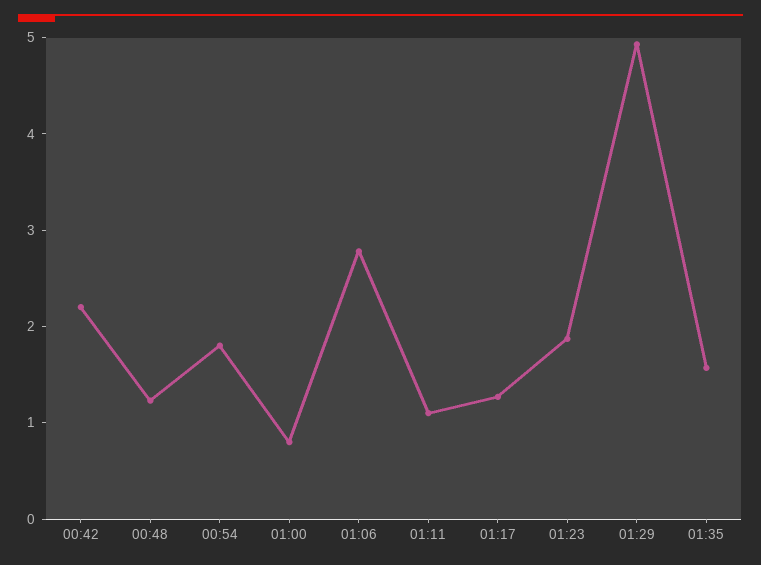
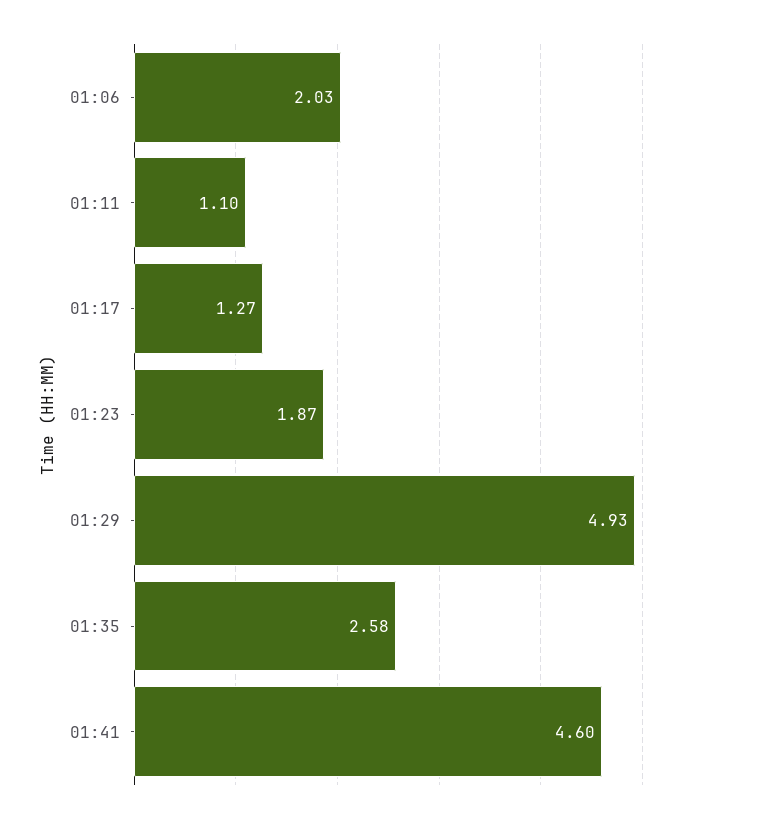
00:42: 2.2 -> none
00:48: 1.2 -> none
00:54: 1.8 -> none
01:00: 0.8 -> none
01:06: 2.8 -> 2.03
01:35: 1.6 -> 2.58
01:41: none -> 4.6

